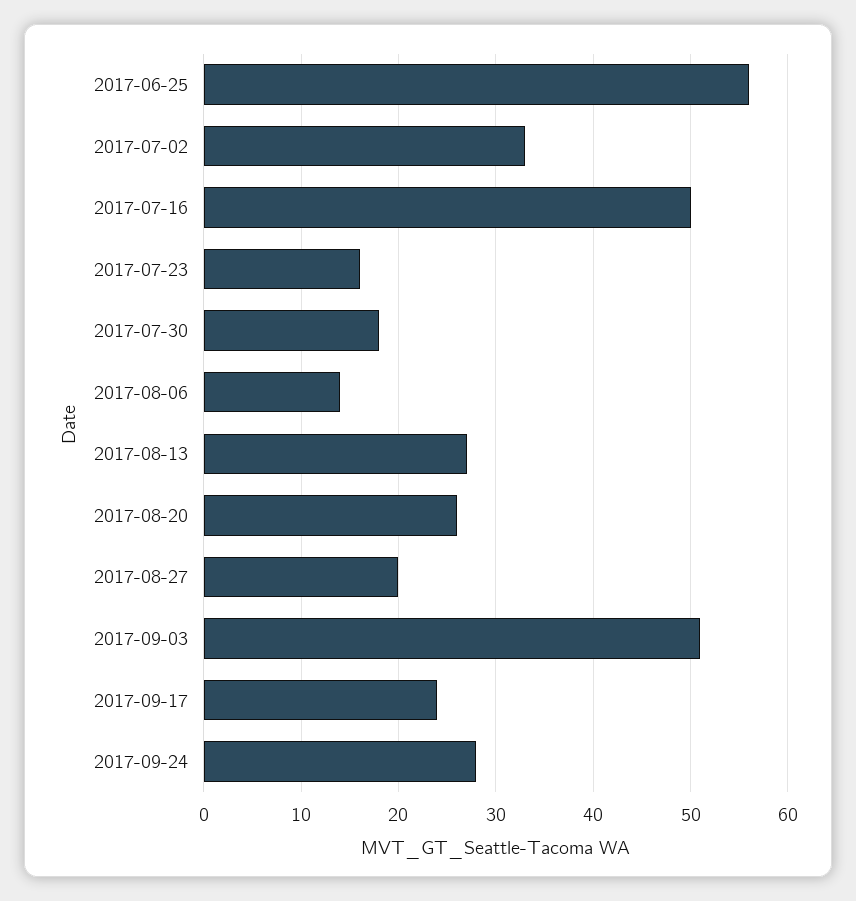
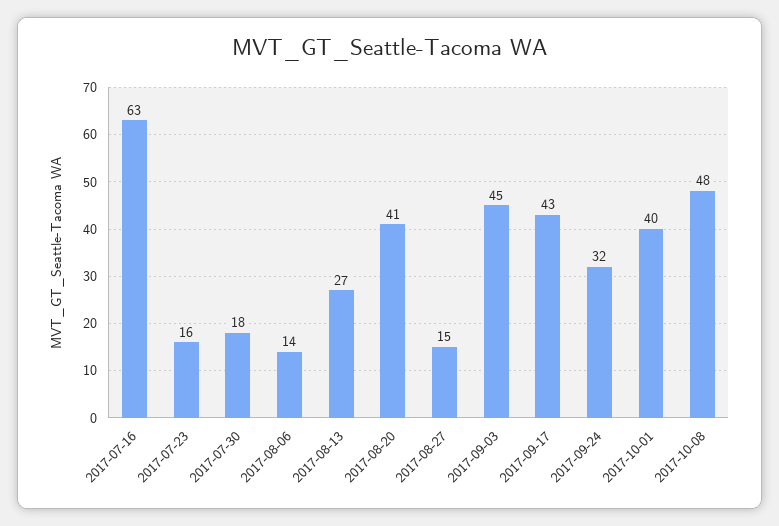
2017-06-25: 56 -> none
2017-07-02: 33 -> none
2017-07-16: 50 -> 63
2017-08-20: 26 -> 41
2017-08-27: 20 -> 15
2017-09-03: 51 -> 45
2017-09-17: 24 -> 43
2017-09-24: 28 -> 32
2017-10-01: none -> 40
2017-10-08: none -> 48

